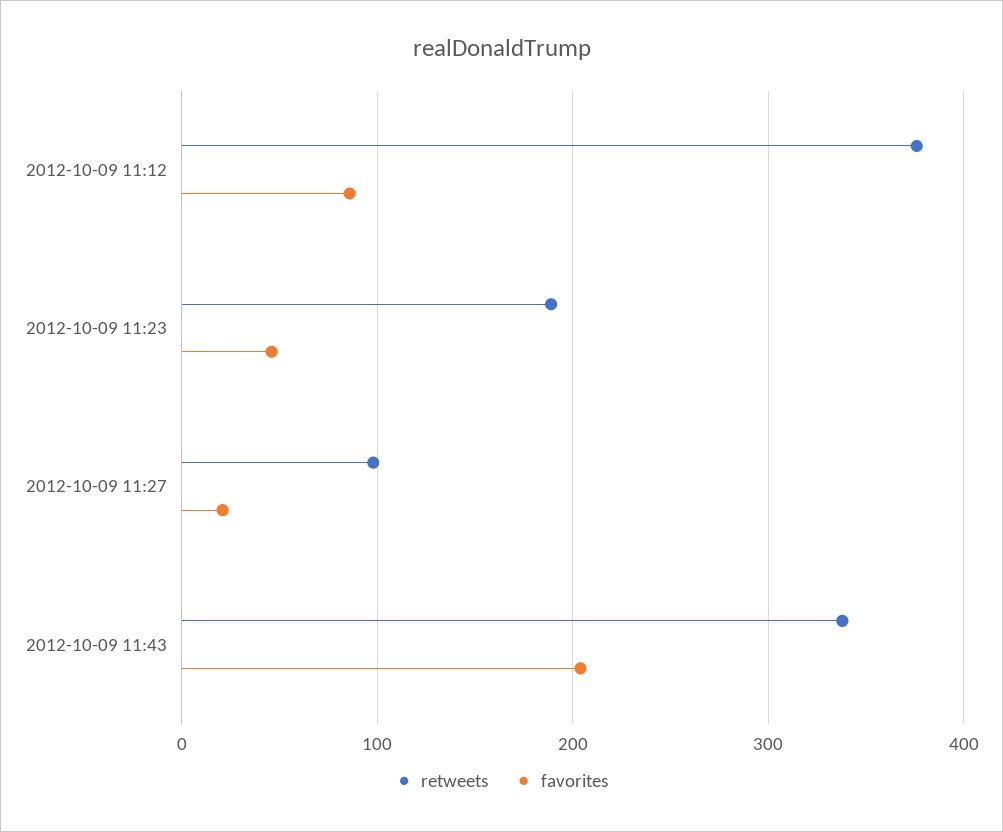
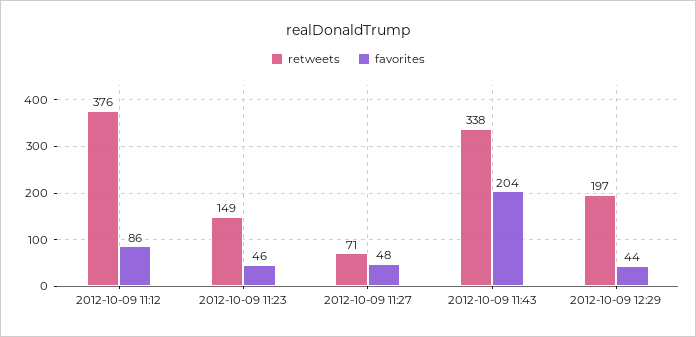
retweets, 2012-10-09 11:23: 190 -> 149
retweets, 2012-10-09 11:27: 100 -> 71
favorites, 2012-10-09 11:27: 20 -> 48
retweets, 2012-10-09 12:29: none -> 197
favorites, 2012-10-09 12:29: none -> 44

